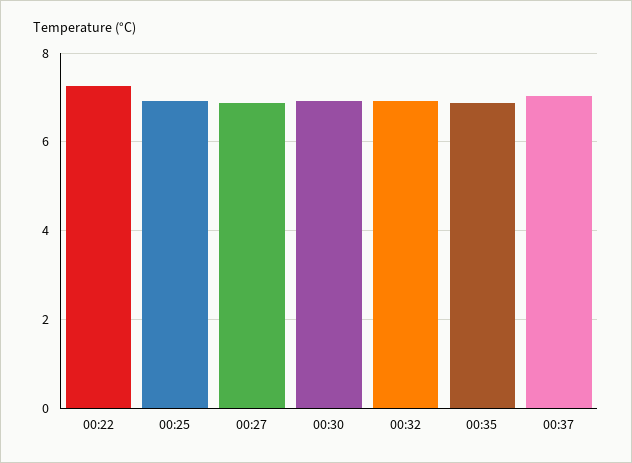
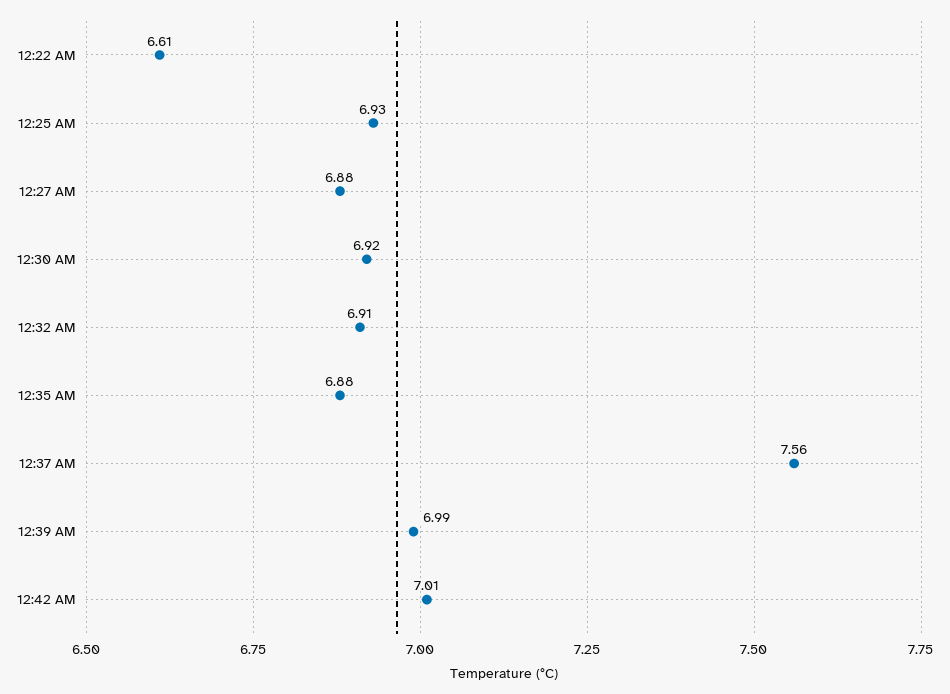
00:22: 7.2 -> 6.61
00:37: 7 -> 7.56
12:39 AM: none -> 6.99
12:42 AM: none -> 7.01

